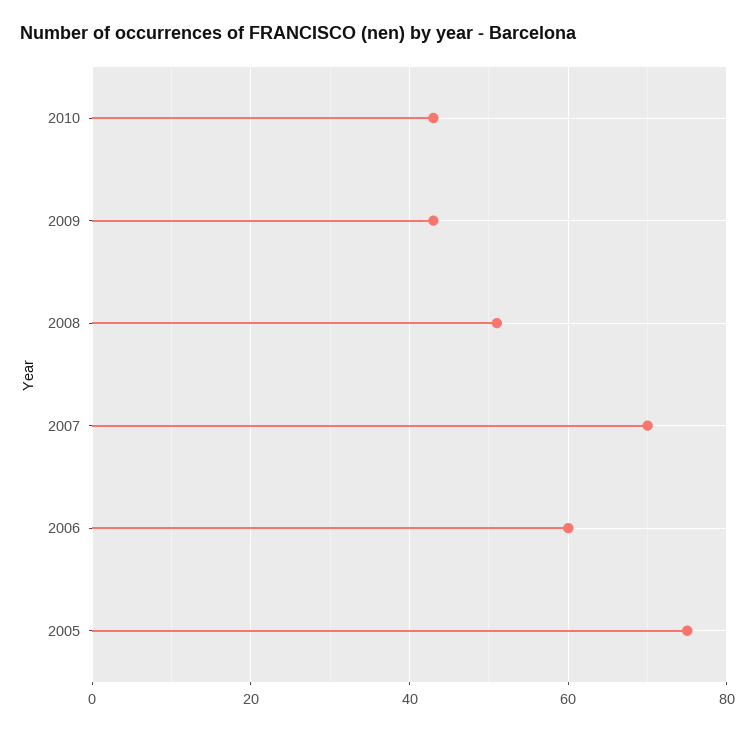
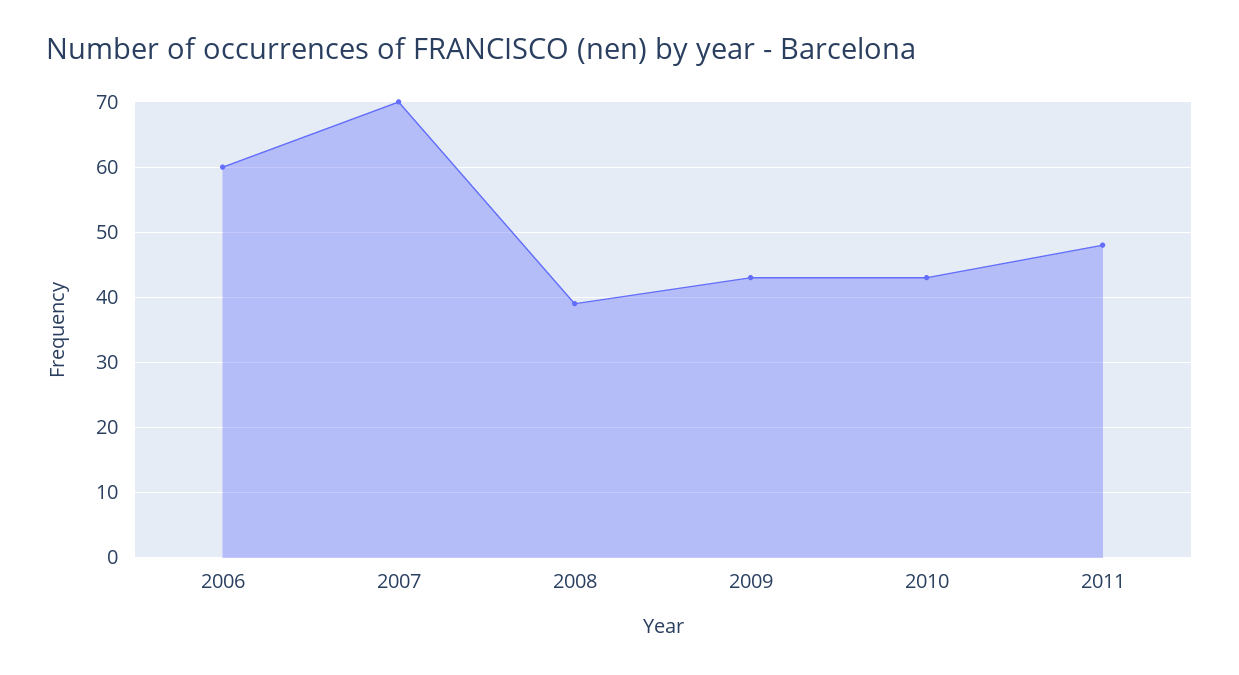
2008: 50 -> 39
2005: 75 -> none
2011: none -> 48

